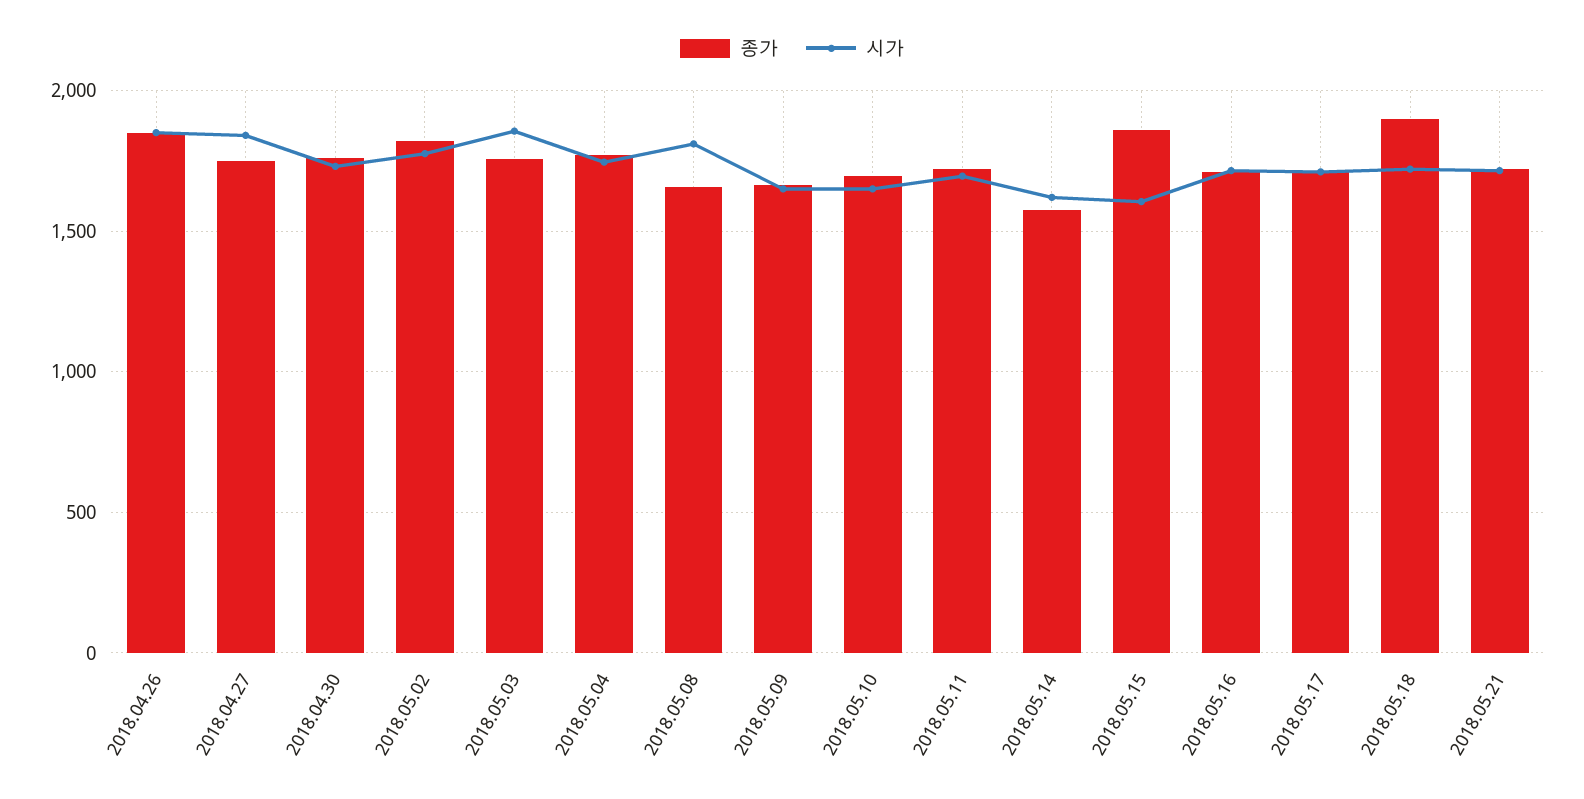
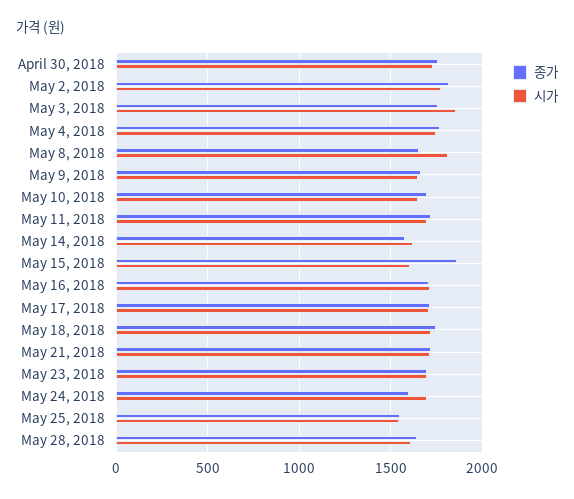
종가, 2018.04.26: 1850 -> none
시가, 2018.04.26: 1850 -> none
종가, 2018.04.27: 1750 -> none
시가, 2018.04.27: 1850 -> none
종가, 2018.05.18: 1900 -> 1750
종가, May 23, 2018: none -> 1700
시가, May 23, 2018: none -> 1700
종가, May 24, 2018: none -> 1600
시가, May 24, 2018: none -> 1700
종가, May 25, 2018: none -> 1550
시가, May 25, 2018: none -> 1550
종가, May 28, 2018: none -> 1650
시가, May 28, 2018: none -> 1600

